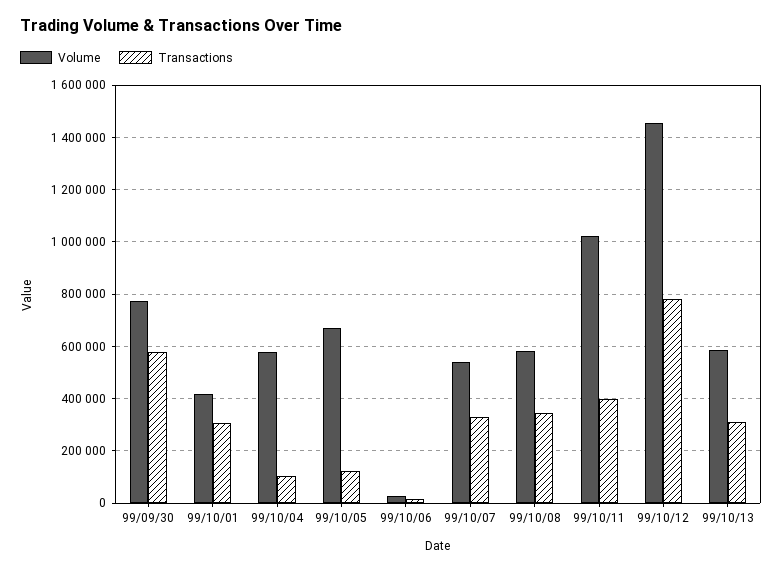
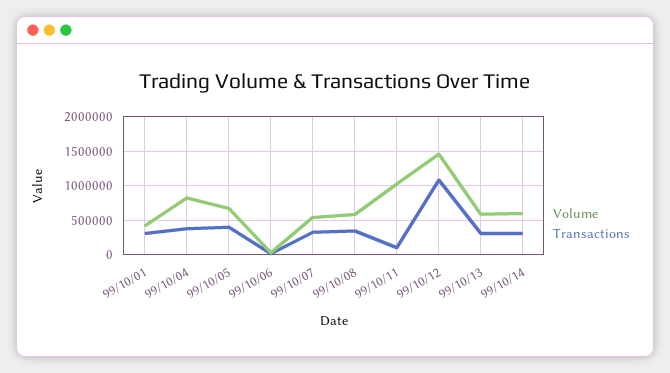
Volume, 99/09/30: 775000 -> none
Transactions, 99/09/30: 575000 -> none
Volume, 99/10/04: 575000 -> 800000
Transactions, 99/10/04: 100000 -> 400000
Transactions, 99/10/05: 125000 -> 400000
Transactions, 99/10/11: 400000 -> 100000
Transactions, 99/10/12: 775000 -> 1100000
Volume, 99/10/14: none -> 600000
Transactions, 99/10/14: none -> 300000

